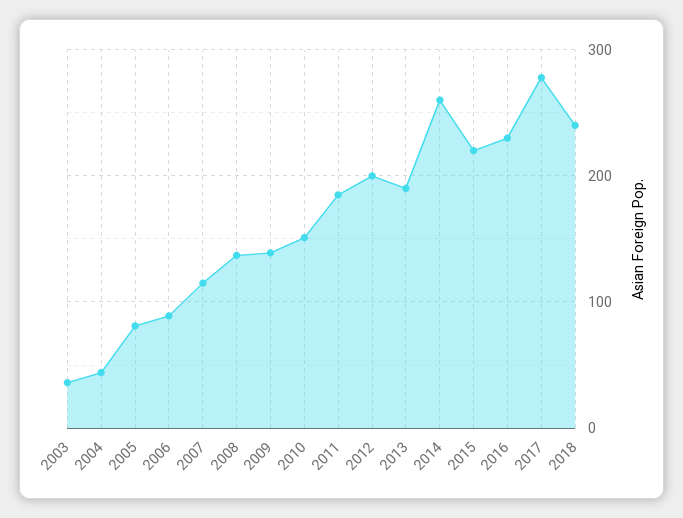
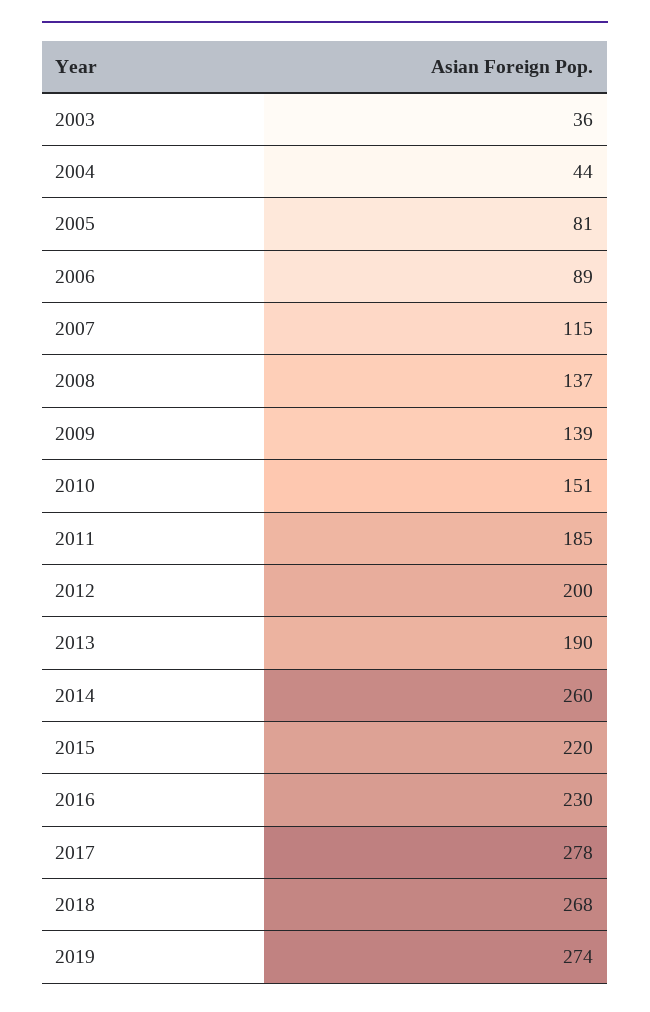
2018: 240 -> 268
2019: none -> 274

